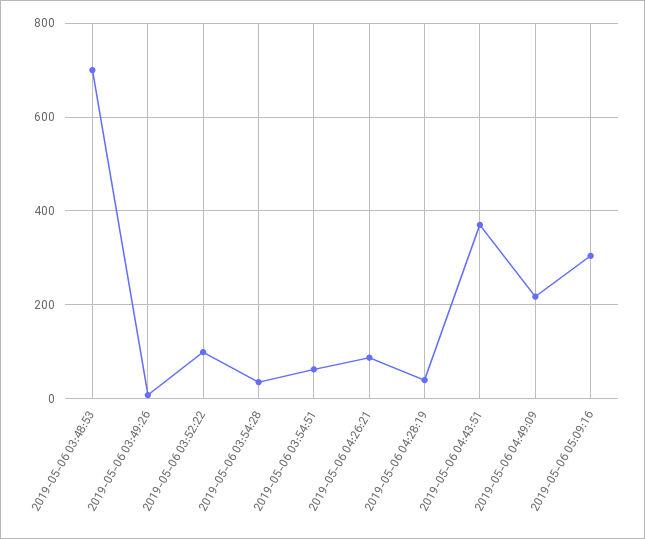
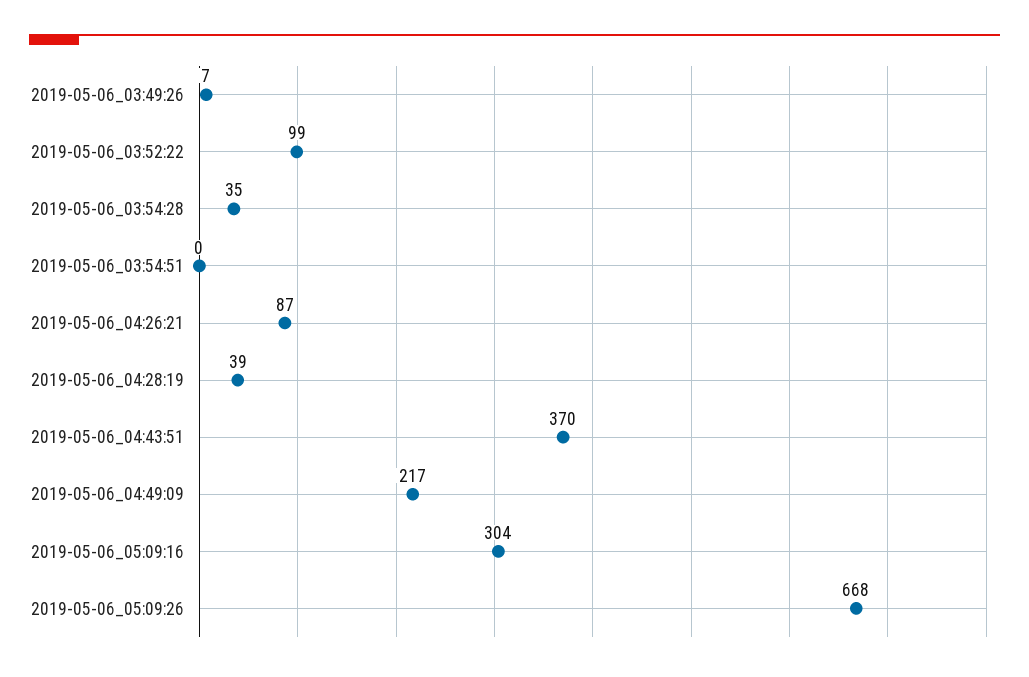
2019-05-06 03:48:53: 700 -> none
2019-05-06 03:54:51: 60 -> 0
2019-05-06_05:09:26: none -> 668

